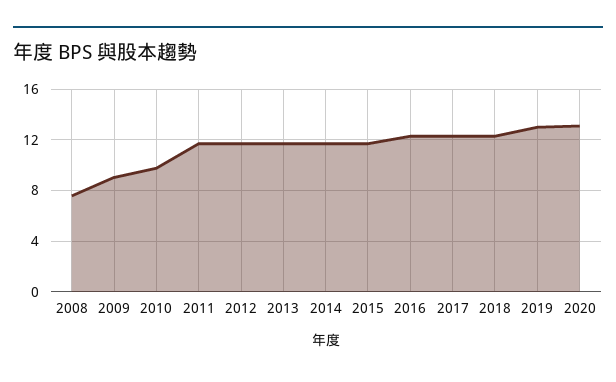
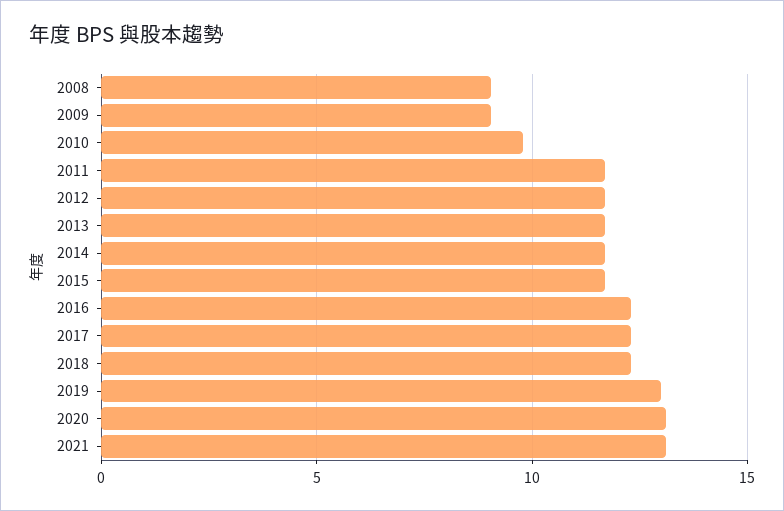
2008: 7.5 -> 9
2021: none -> 13

